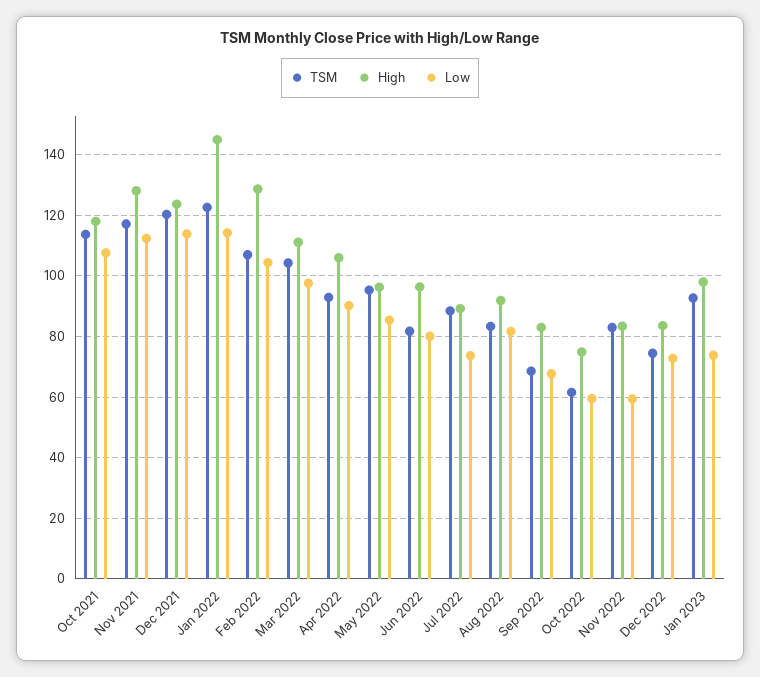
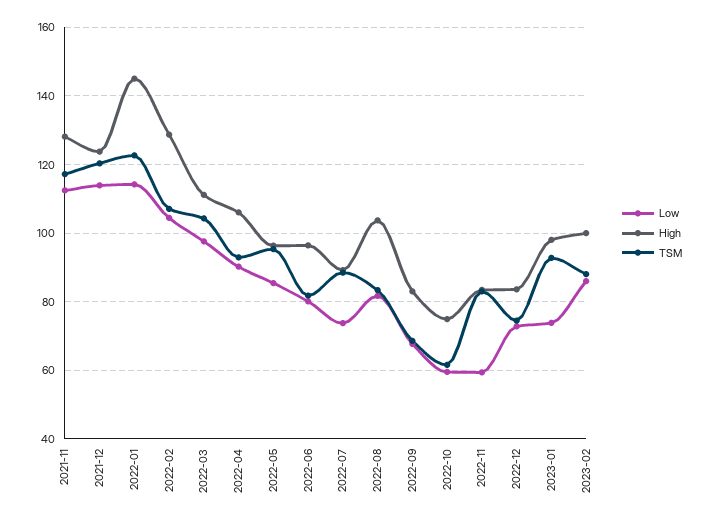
TSM, Oct 2021: 114 -> none
High, Oct 2021: 118 -> none
Low, Oct 2021: 108 -> none
High, Aug 2022: 92 -> 104
Low, 2023-02: none -> 86
High, 2023-02: none -> 100
TSM, 2023-02: none -> 88

